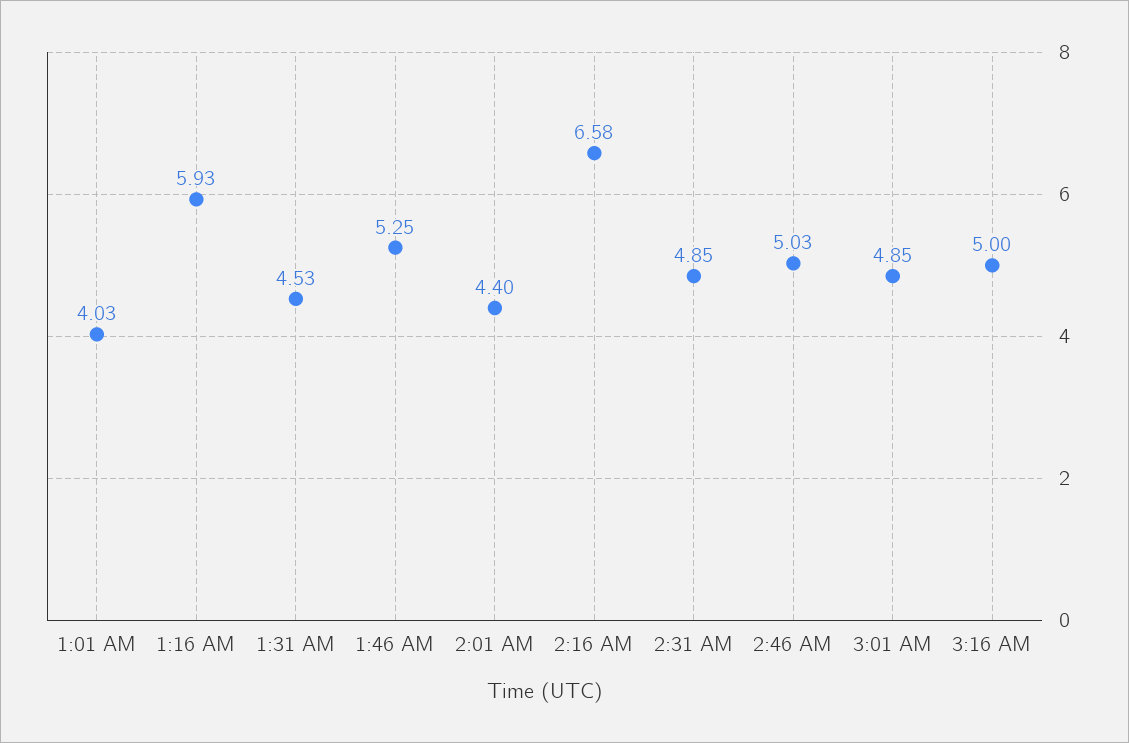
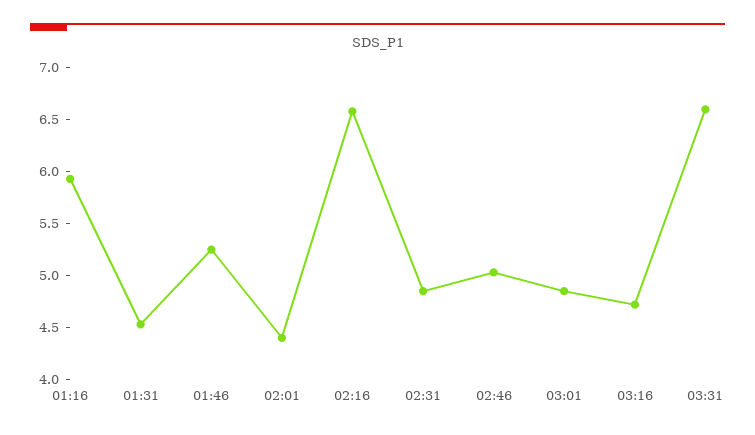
1:01 AM: 4.03 -> none
3:16 AM: 5 -> 4.7
03:31: none -> 6.6

